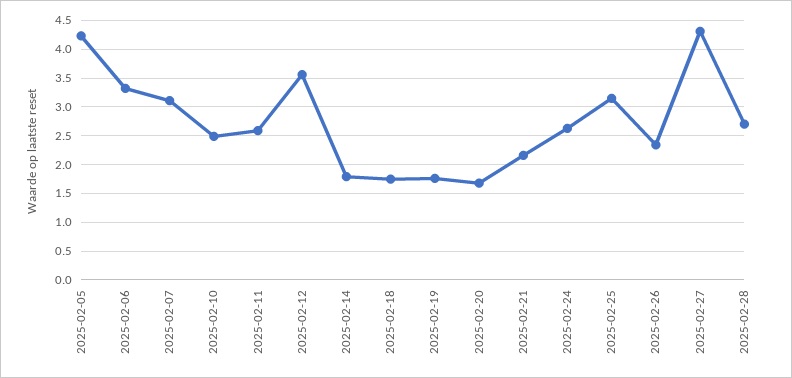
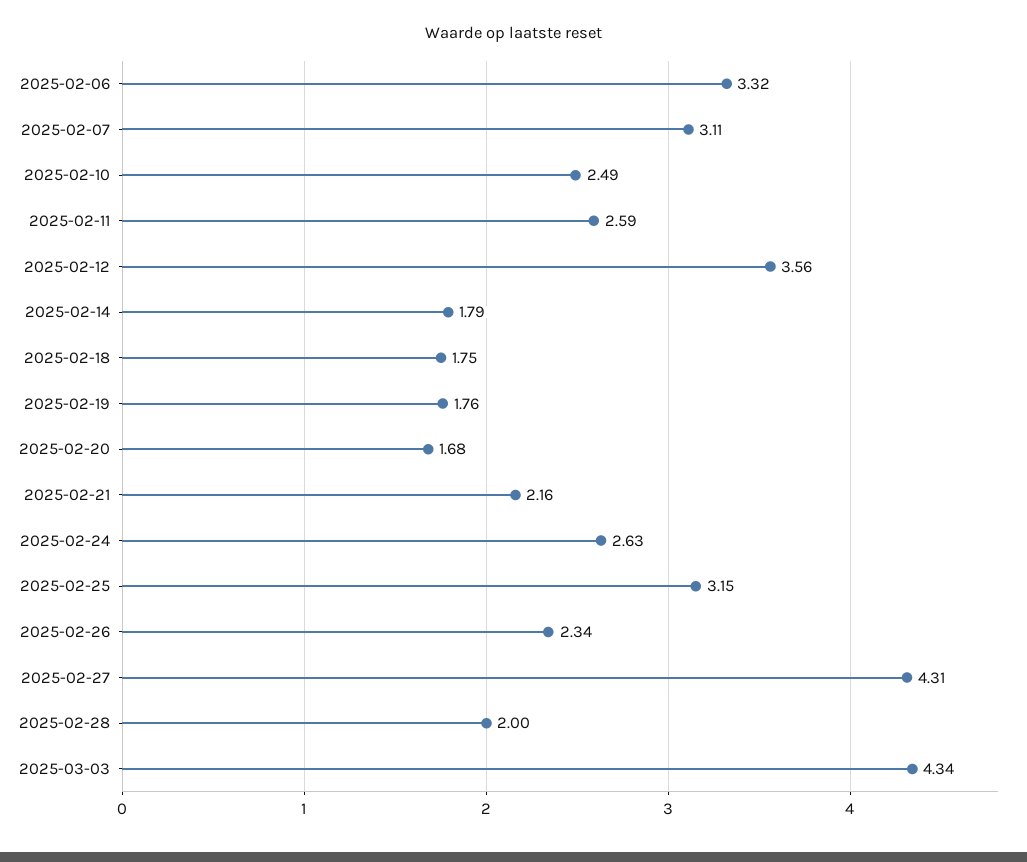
2025-02-05: 4.25 -> none
2025-02-28: 2.75 -> 2
2025-03-03: none -> 4.34

